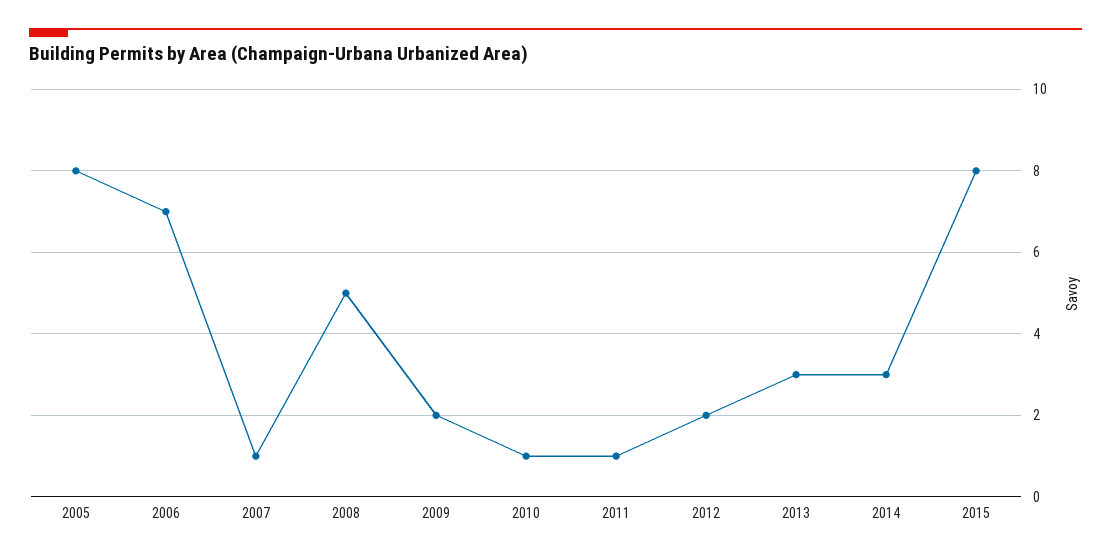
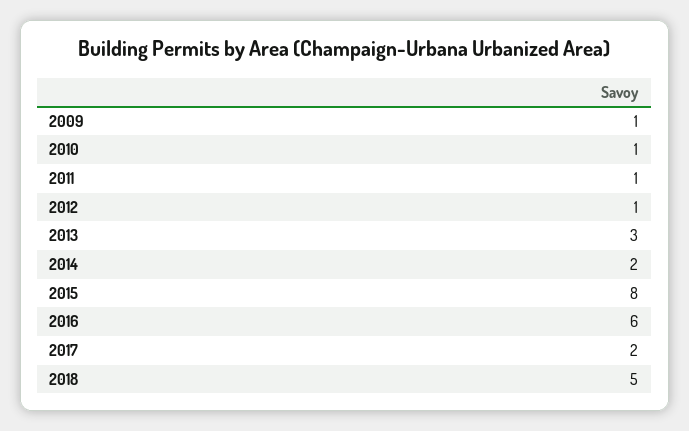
2005: 8 -> none
2006: 7 -> none
2007: 1 -> none
2008: 5 -> none
2009: 2 -> 1
2012: 2 -> 1
2014: 3 -> 2
2016: none -> 6
2017: none -> 2
2018: none -> 5

